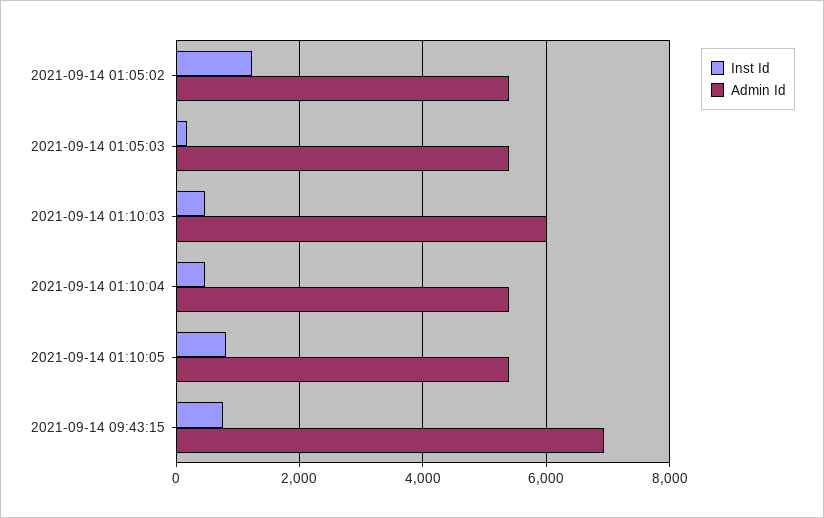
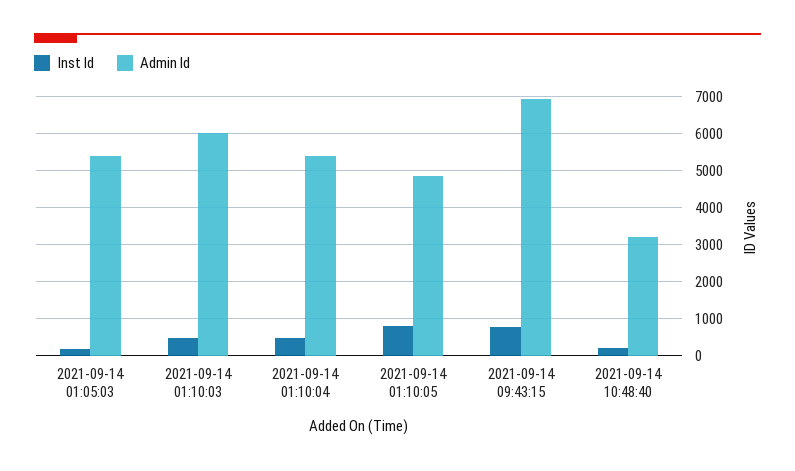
Inst Id, 2021-09-14 01:05:02: 1200 -> none
Admin Id, 2021-09-14 01:05:02: 5400 -> none
Admin Id, 2021-09-14 01:10:05: 5400 -> 4800
Inst Id, 2021-09-14 10:48:40: none -> 200
Admin Id, 2021-09-14 10:48:40: none -> 3200

